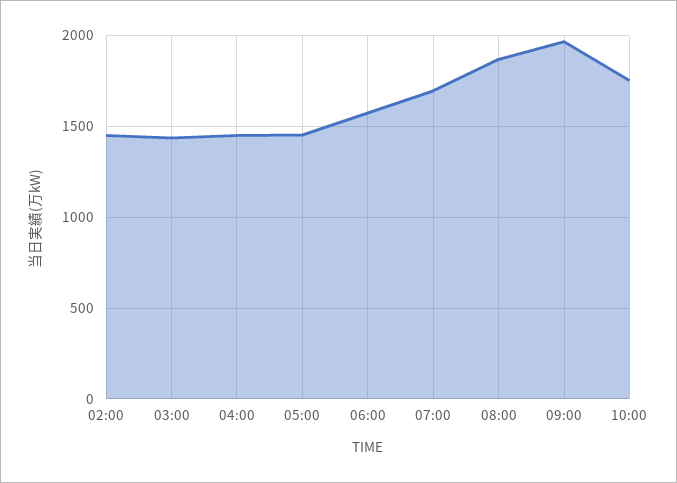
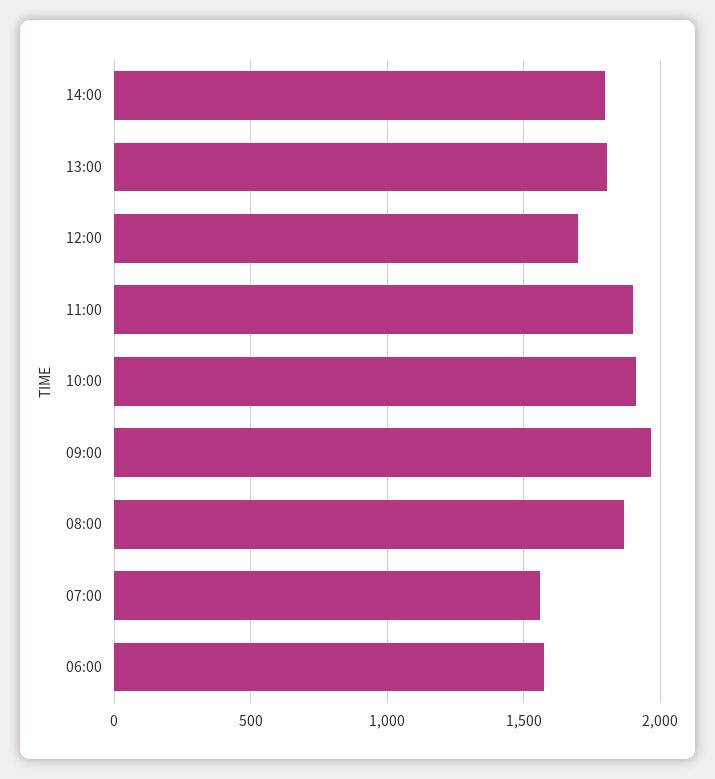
02:00: 1450 -> none
03:00: 1450 -> none
04:00: 1450 -> none
05:00: 1450 -> none
07:00: 1700 -> 1550
10:00: 1750 -> 1900
14:00: none -> 1800
13:00: none -> 1800
12:00: none -> 1700
11:00: none -> 1900

